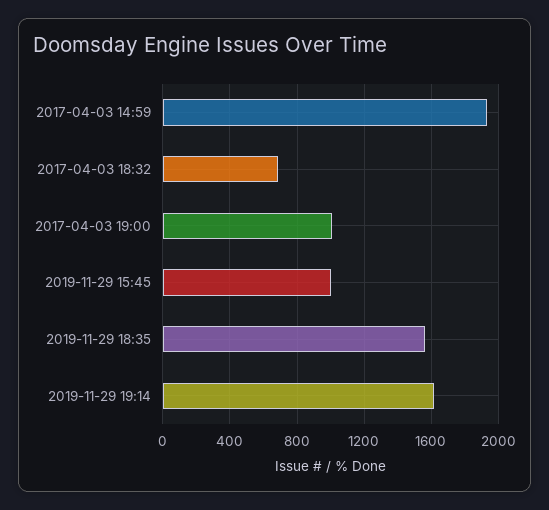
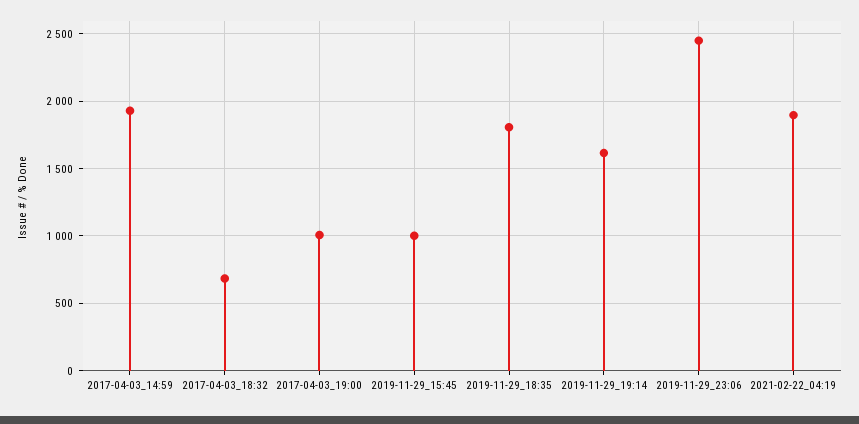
2019-11-29 18:35: 1550 -> 1800
2019-11-29_23:06: none -> 2450
2021-02-22_04:19: none -> 1900

